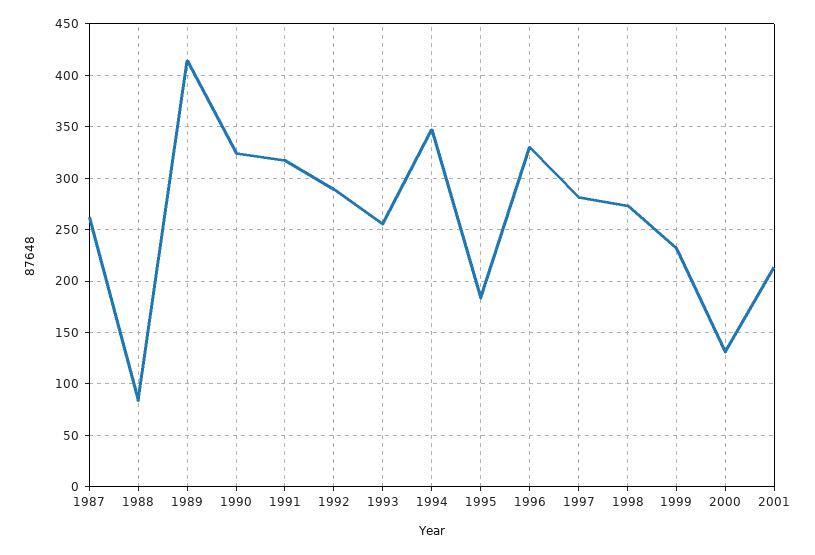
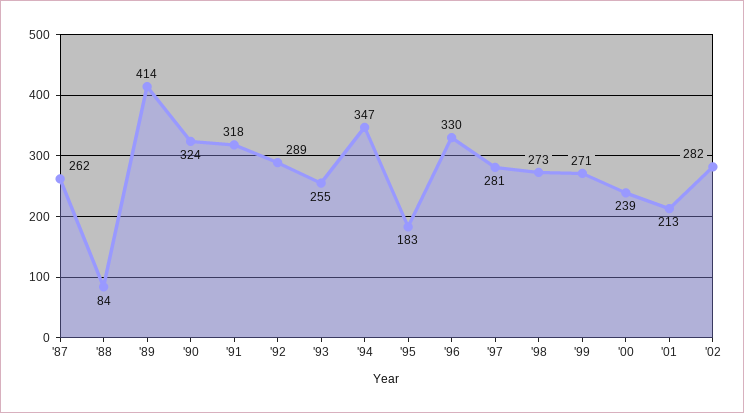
1999: 230 -> 271
2000: 130 -> 239
'02: none -> 282

